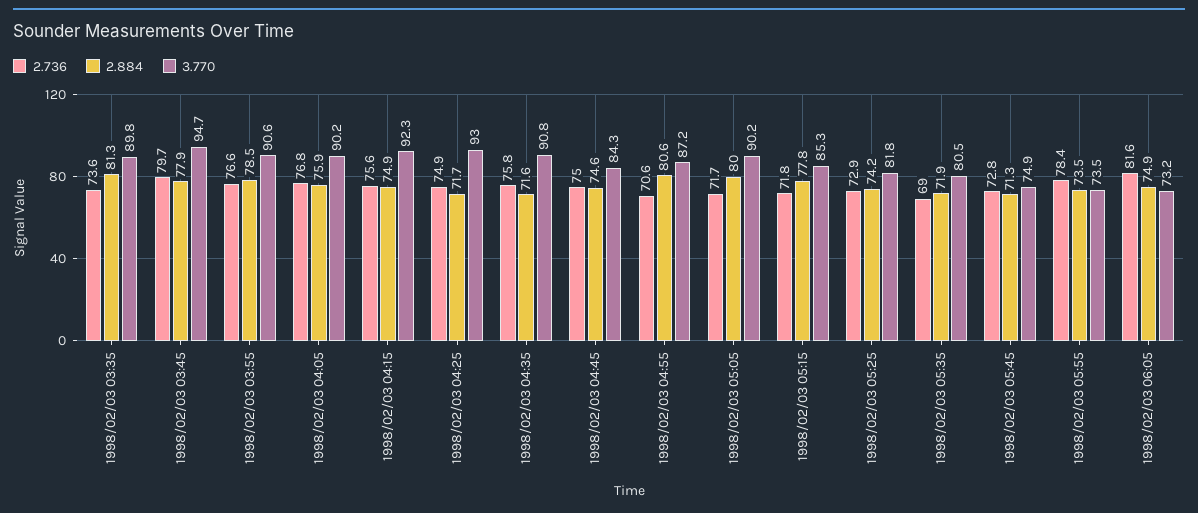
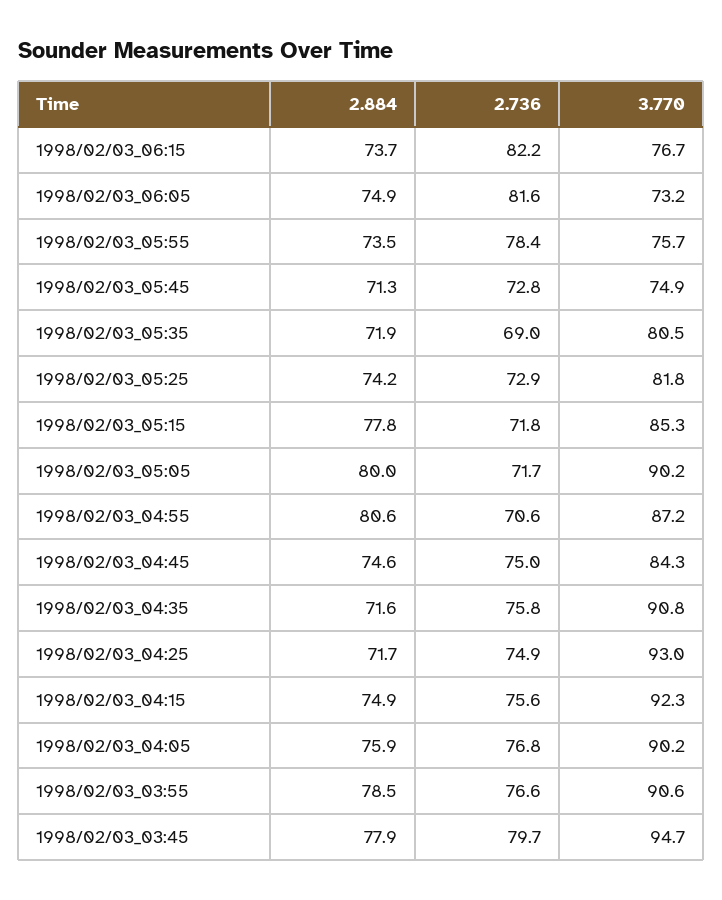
2.736, 1998/02/03 03:35: 73.6 -> none
2.884, 1998/02/03 03:35: 81.3 -> none
3.770, 1998/02/03 03:35: 89.8 -> none
3.770, 1998/02/03 05:55: 73.5 -> 75.7
2.884, 1998/02/03_06:15: none -> 73.7
2.736, 1998/02/03_06:15: none -> 82.2
3.770, 1998/02/03_06:15: none -> 76.7

